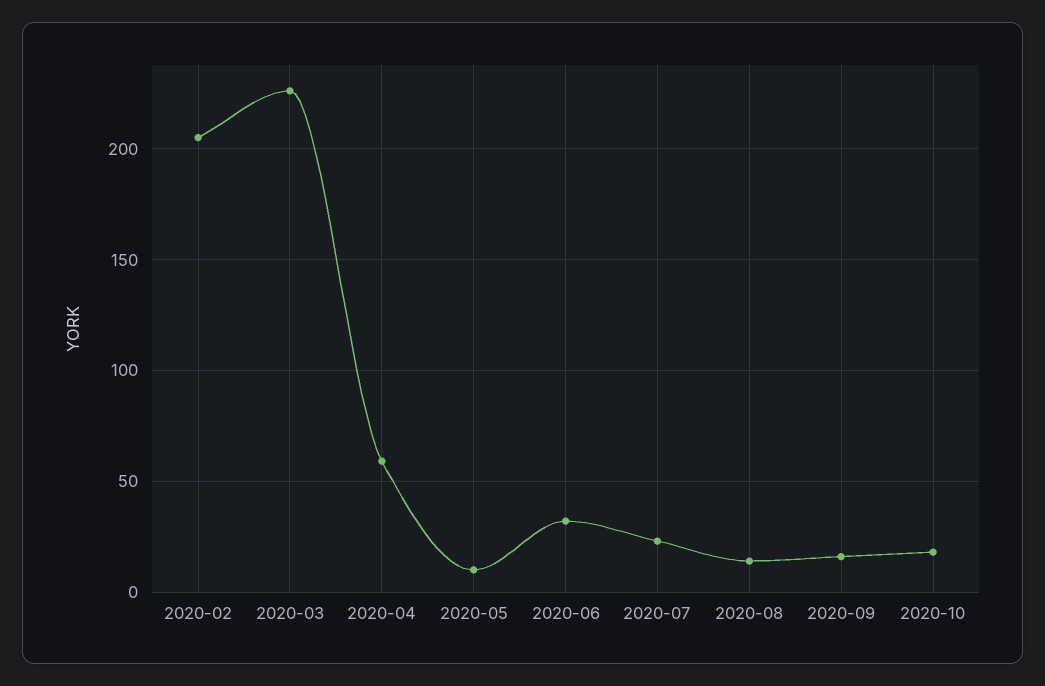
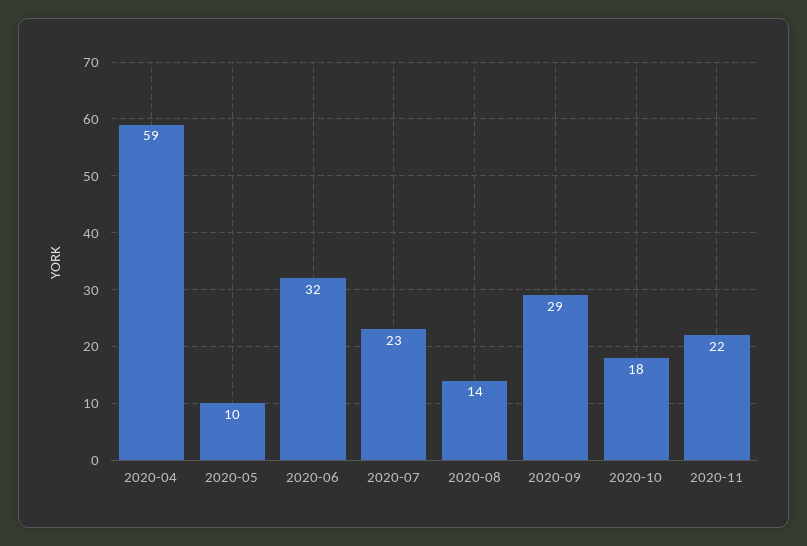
2020-02: 205 -> none
2020-03: 225 -> none
2020-09: 15 -> 29
2020-11: none -> 22

